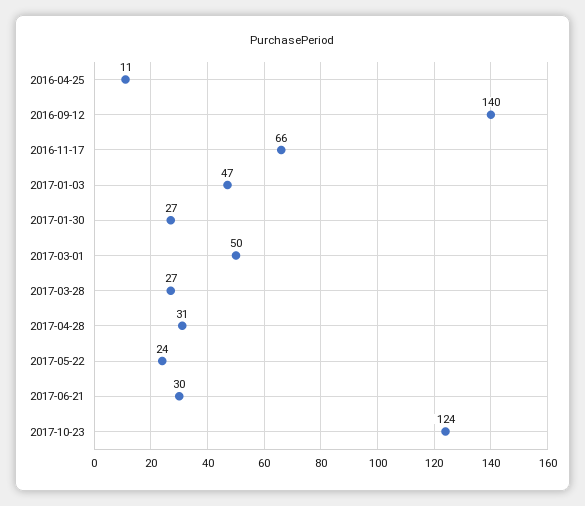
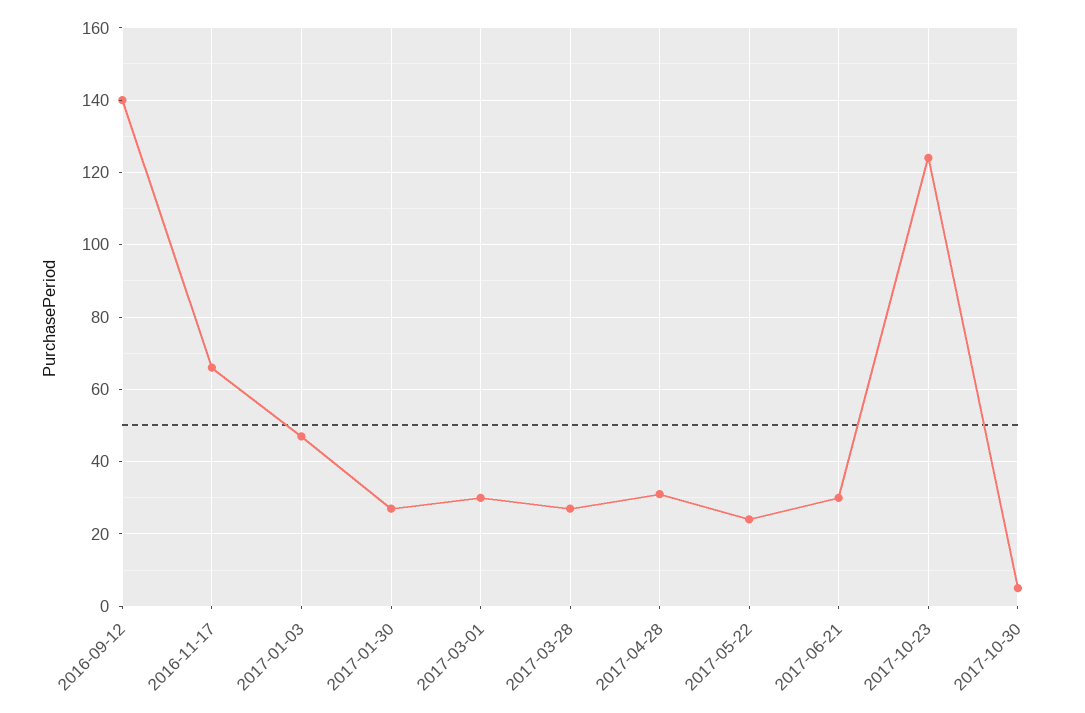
2016-04-25: 11 -> none
2017-03-01: 50 -> 30
2017-10-30: none -> 5

